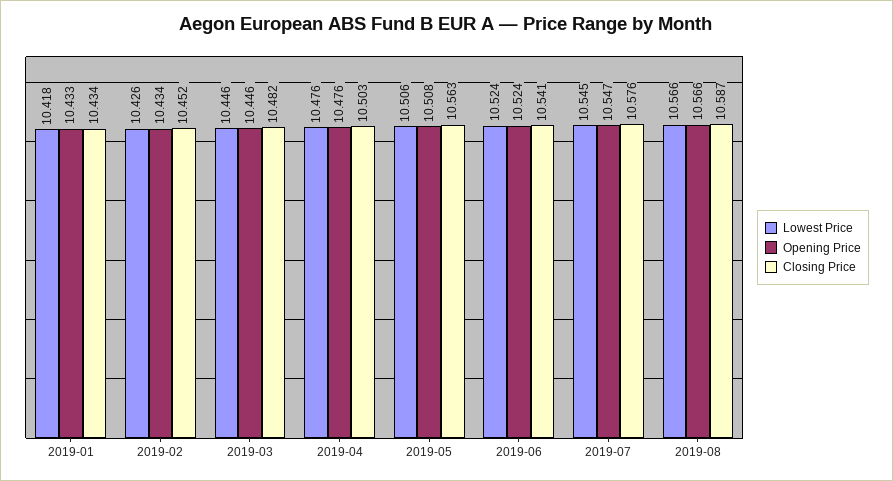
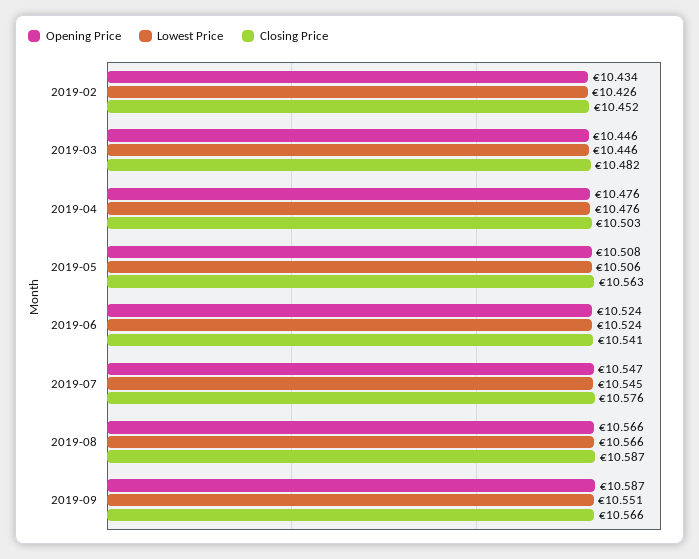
Lowest Price, 2019-01: 10.418 -> none
Opening Price, 2019-01: 10.433 -> none
Closing Price, 2019-01: 10.434 -> none
Opening Price, 2019-09: none -> 10.587
Lowest Price, 2019-09: none -> 10.551
Closing Price, 2019-09: none -> 10.566

